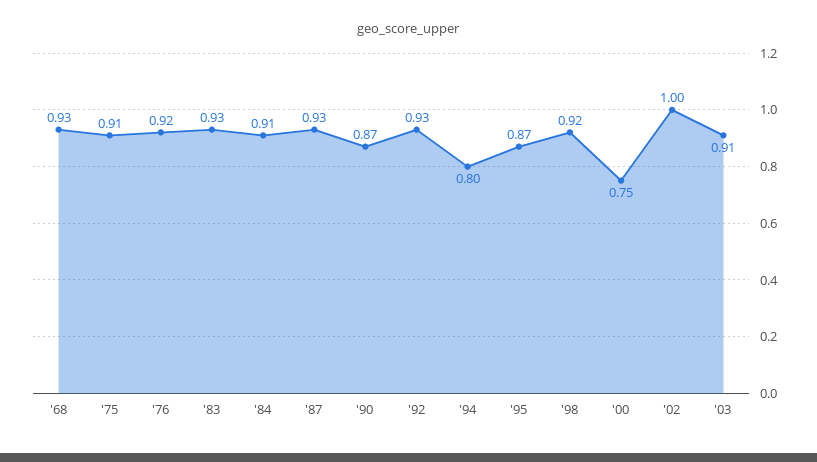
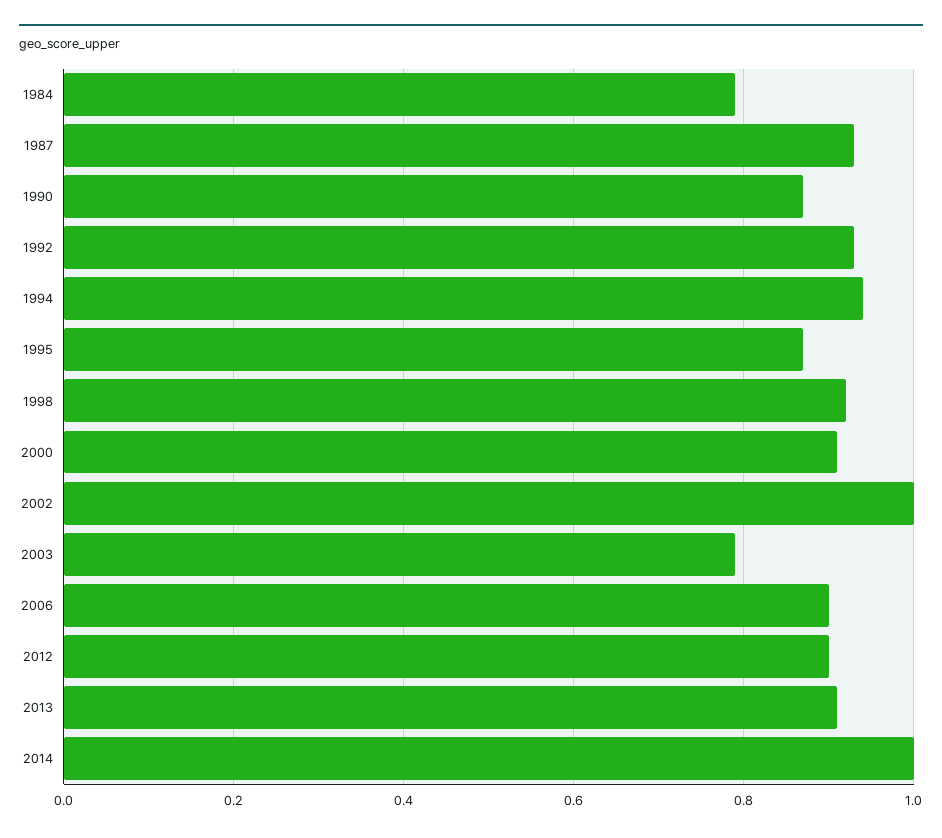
'68: 0.93 -> none
'75: 0.91 -> none
'76: 0.92 -> none
'83: 0.93 -> none
'84: 0.91 -> 0.8
'94: 0.8 -> 0.95
'00: 0.75 -> 0.9
'03: 0.91 -> 0.8
2006: none -> 0.9
2012: none -> 0.9
2013: none -> 0.9
2014: none -> 1

